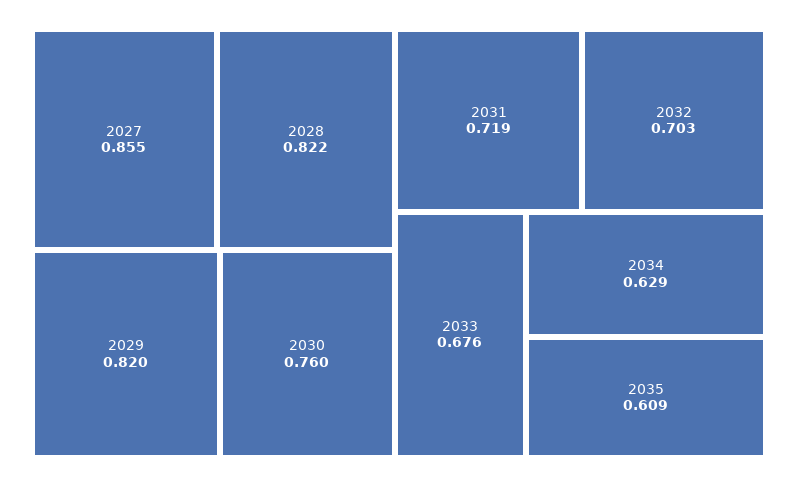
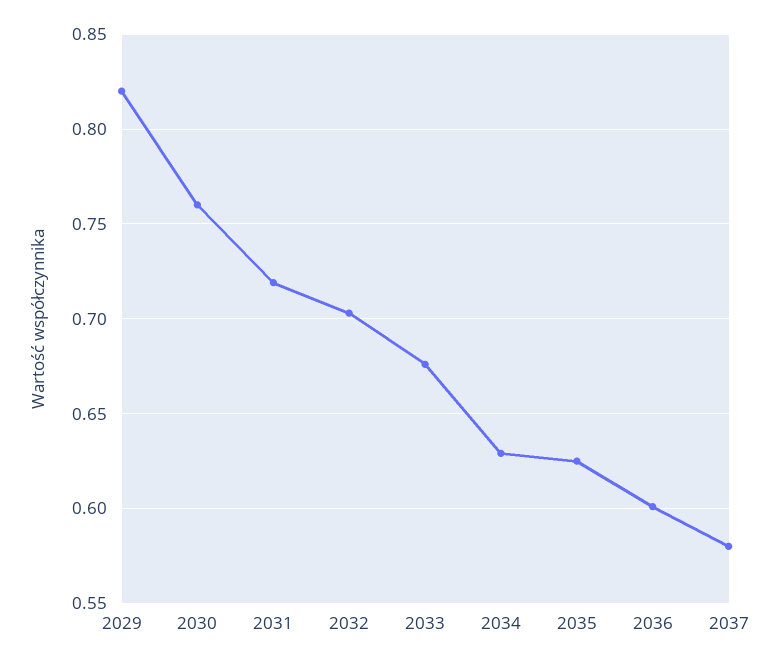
2027: 0.855 -> none
2028: 0.822 -> none
2035: 0.609 -> 0.625
2036: none -> 0.6
2037: none -> 0.58

